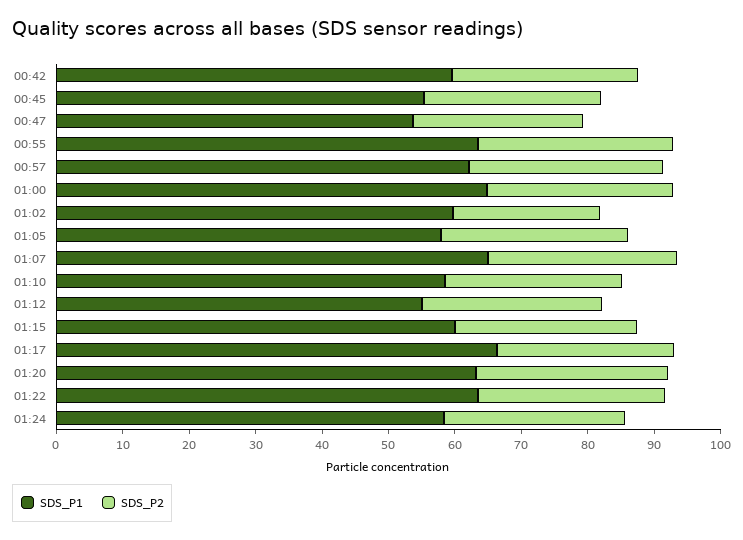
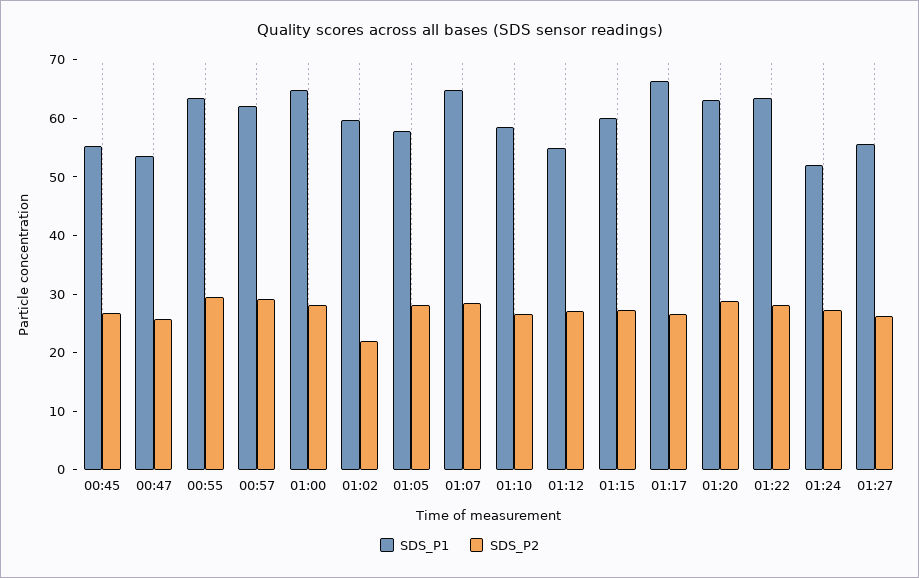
SDS_P1, 00:42: 60 -> none
SDS_P2, 00:42: 28 -> none
SDS_P1, 01:24: 58 -> 52
SDS_P1, 01:27: none -> 56
SDS_P2, 01:27: none -> 26

